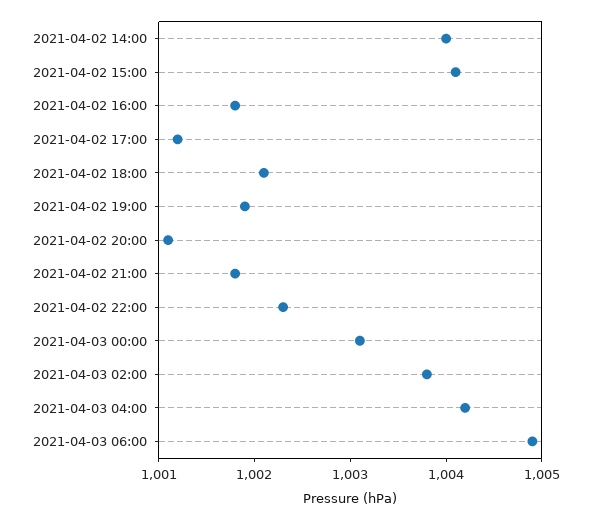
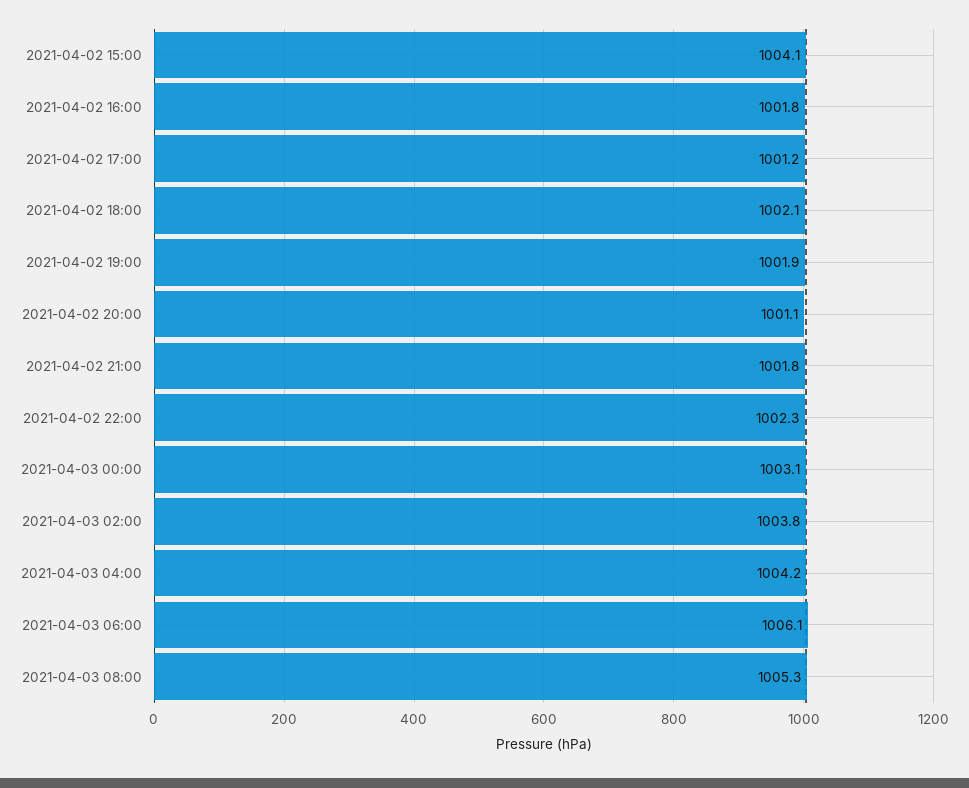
2021-04-02 14:00: 1004 -> none
2021-04-03 06:00: 1004.9 -> 1006.1
2021-04-03 08:00: none -> 1005.3

